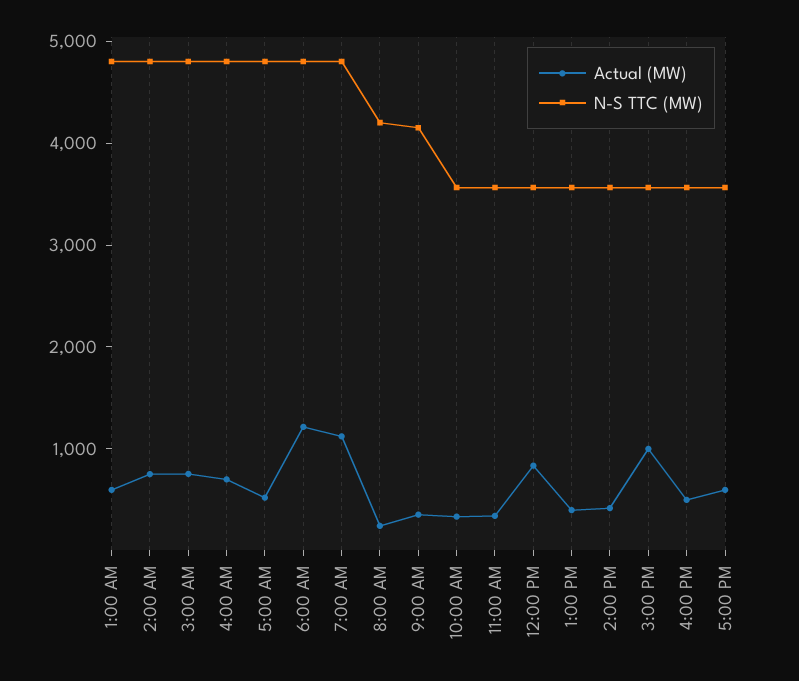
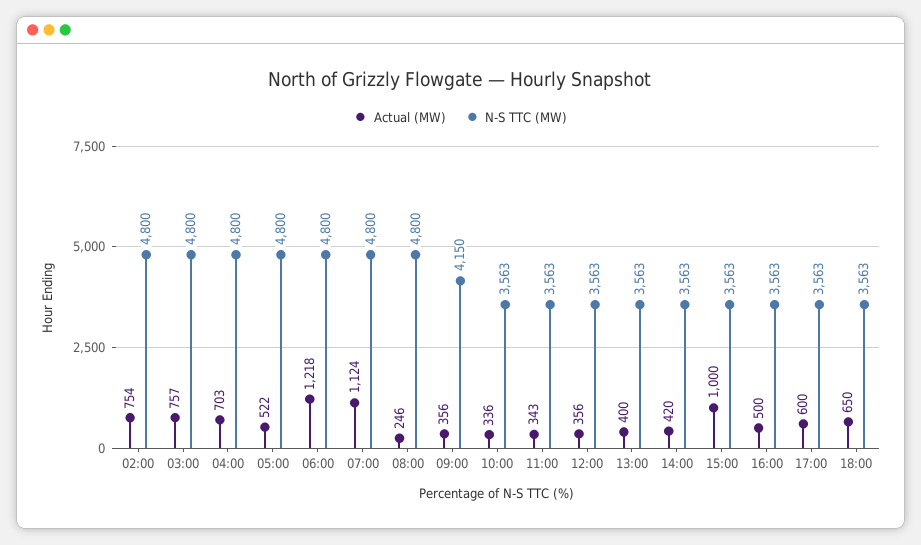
Actual (MW), 1:00 AM: 600 -> none
N-S TTC (MW), 1:00 AM: 4800 -> none
N-S TTC (MW), 8:00 AM: 4200 -> 4800
Actual (MW), 12:00 PM: 800 -> 356
Actual (MW), 18:00: none -> 650
N-S TTC (MW), 18:00: none -> 3563

